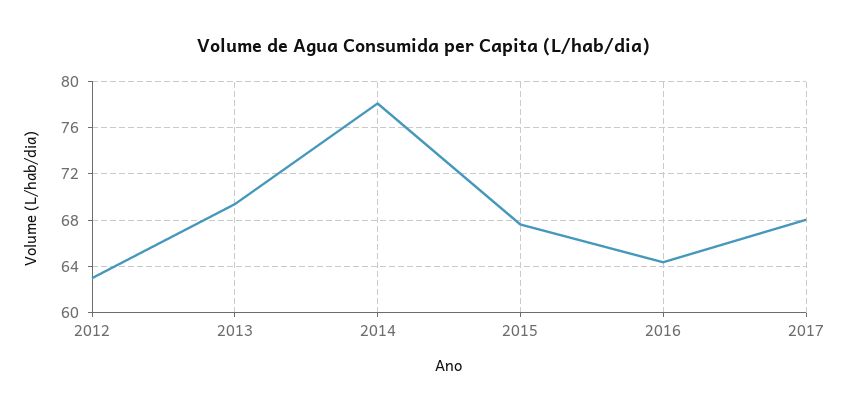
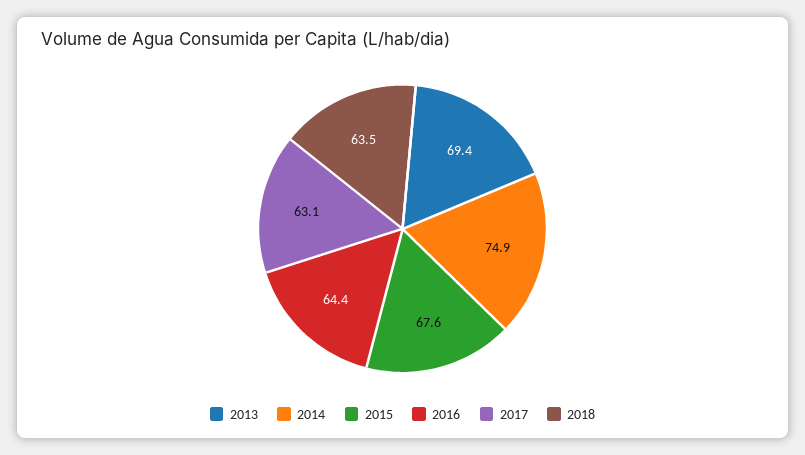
2012: 63 -> none
2014: 78 -> 74.9
2017: 68 -> 63.1
2018: none -> 63.5

